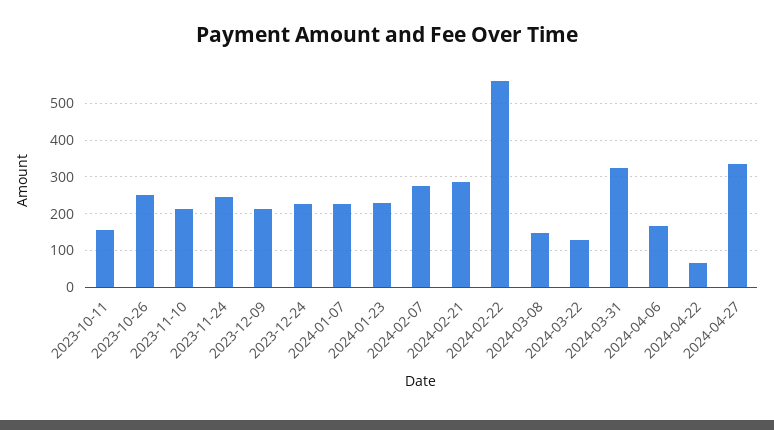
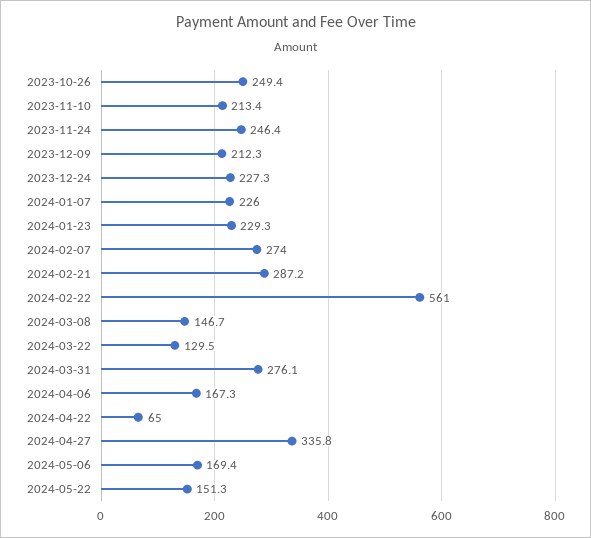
2023-10-11: 160 -> none
2024-03-31: 320 -> 276.1
2024-05-06: none -> 169.4
2024-05-22: none -> 151.3

